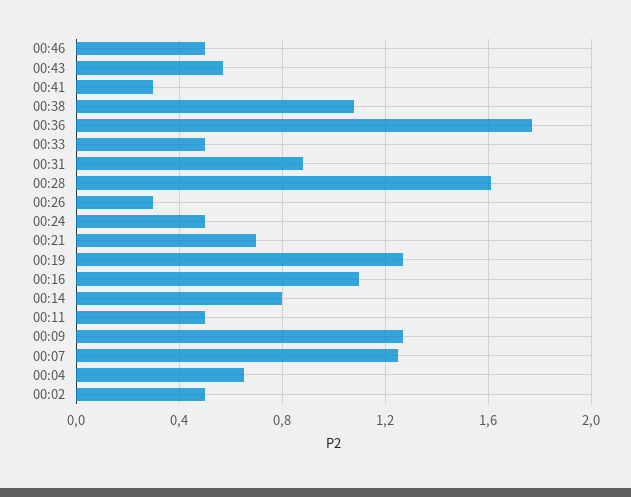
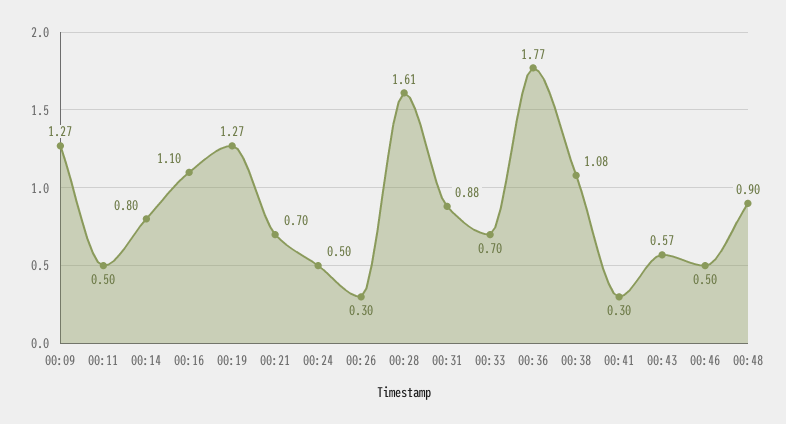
00:33: 0.5 -> 0.7
00:07: 1.25 -> none
00:04: 0.65 -> none
00:02: 0.5 -> none
00:48: none -> 0.9

